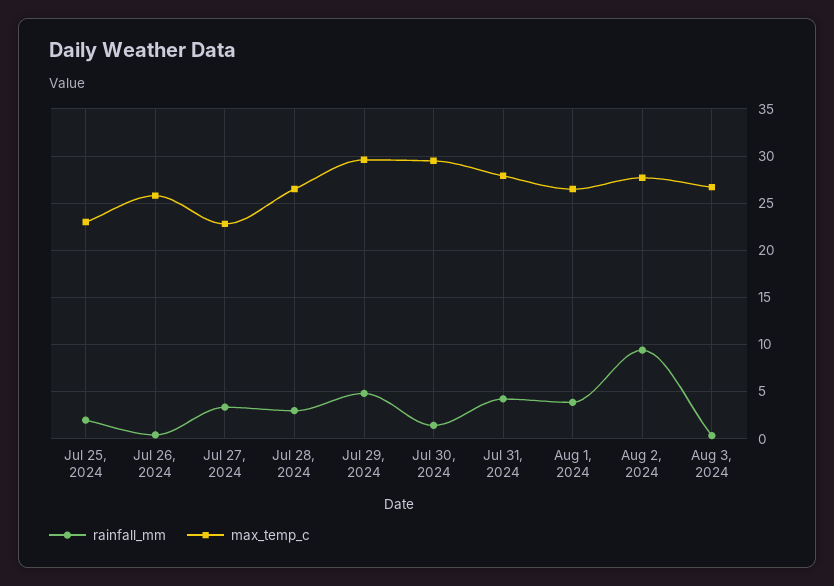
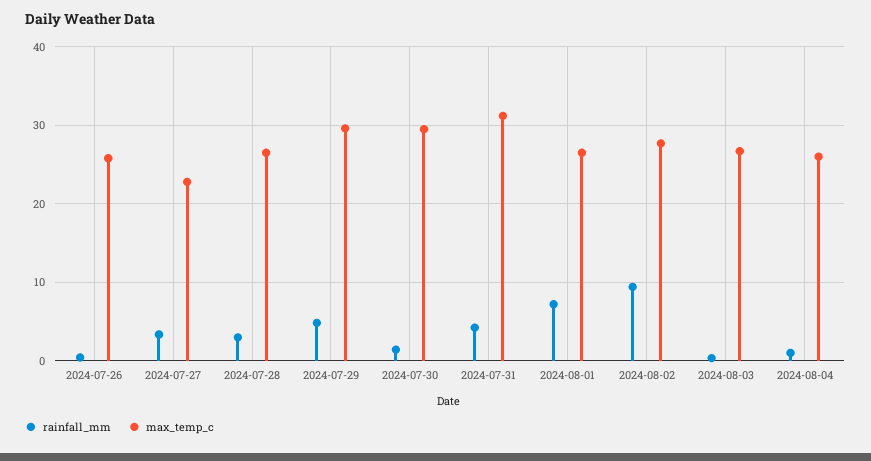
rainfall_mm, Jul 25, 2024: 2 -> none
max_temp_c, Jul 25, 2024: 23 -> none
max_temp_c, Jul 31, 2024: 28 -> 31
rainfall_mm, Aug 1, 2024: 4 -> 7
rainfall_mm, 2024-08-04: none -> 1
max_temp_c, 2024-08-04: none -> 26

